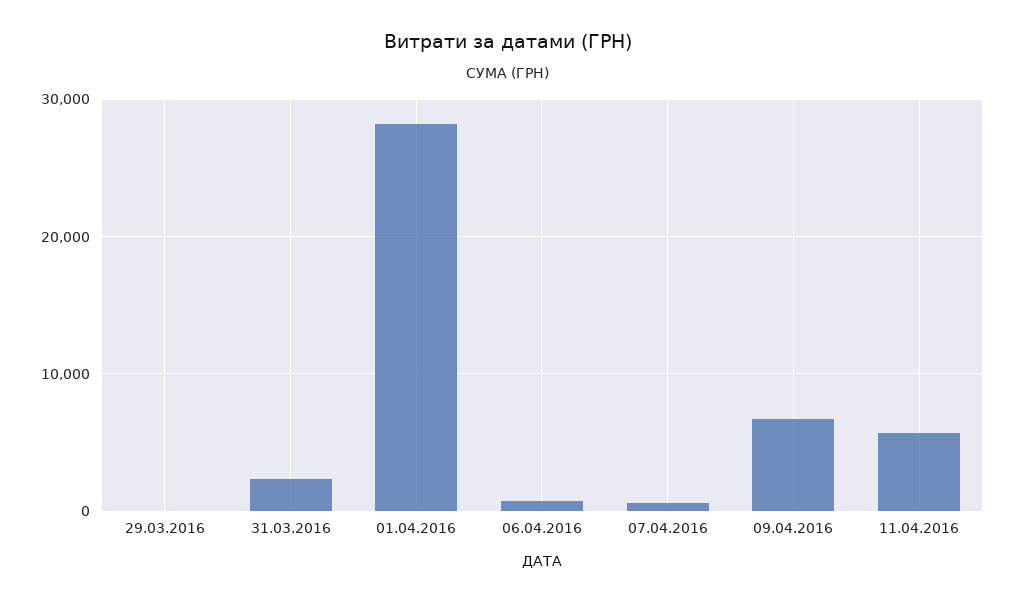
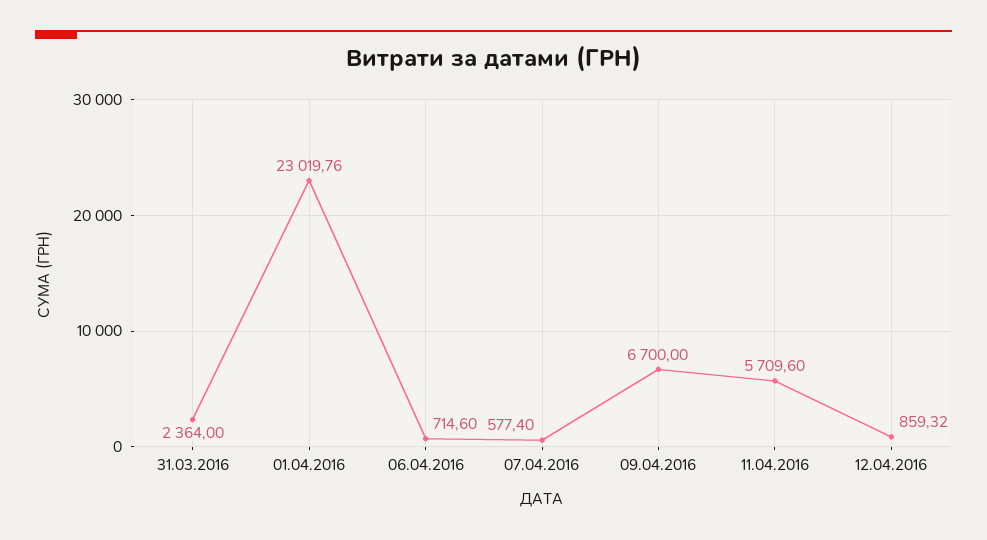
29.03.2016: 0 -> none
01.04.2016: 28000 -> 23019.76
12.04.2016: none -> 859.32

